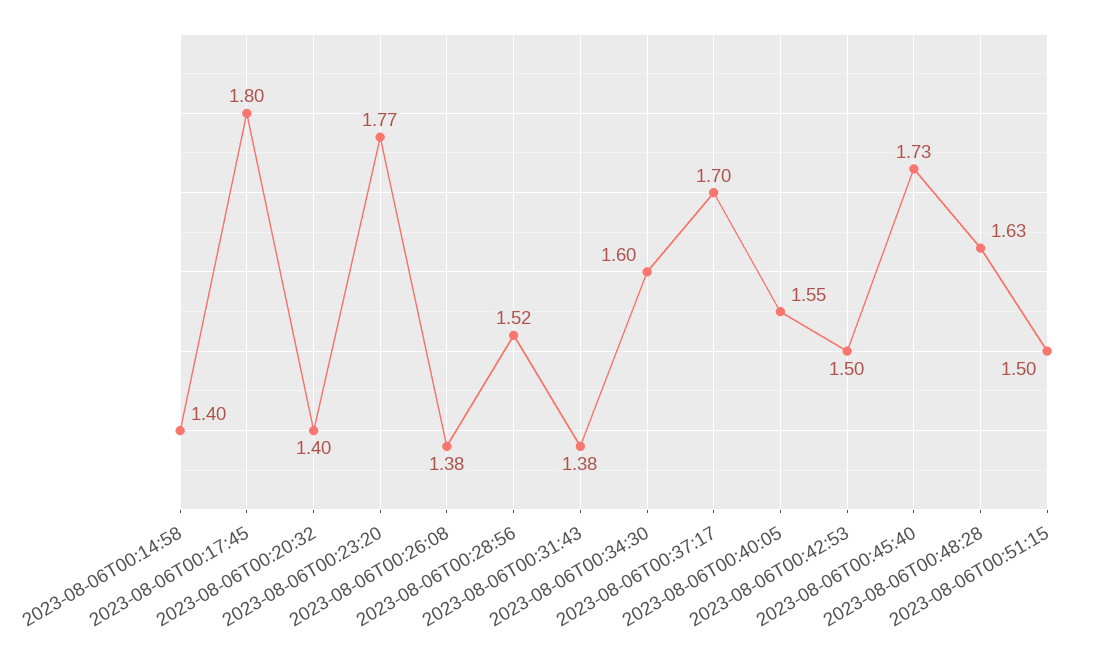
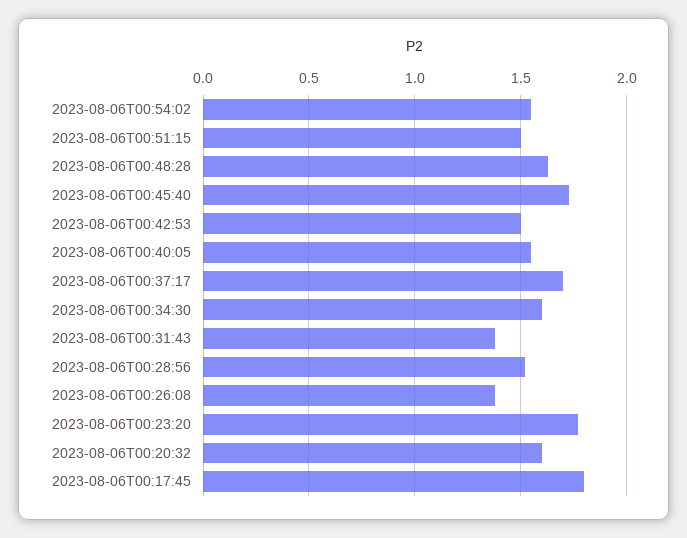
2023-08-06T00:14:58: 1.4 -> none
2023-08-06T00:20:32: 1.4 -> 1.6
2023-08-06T00:54:02: none -> 1.55

